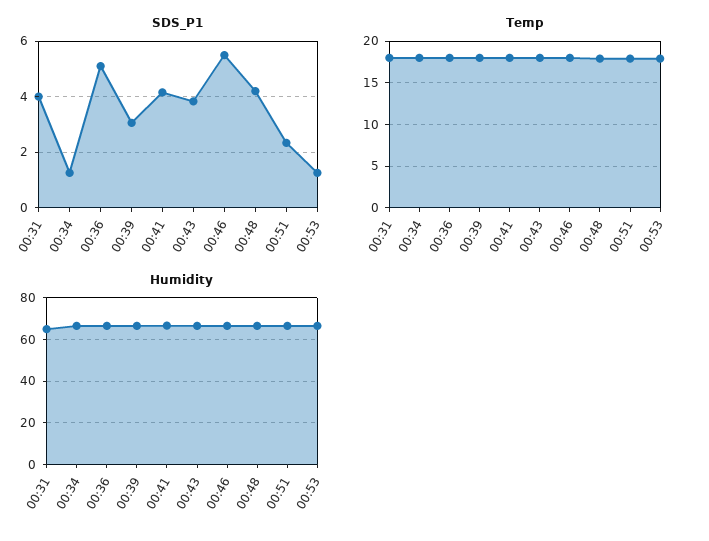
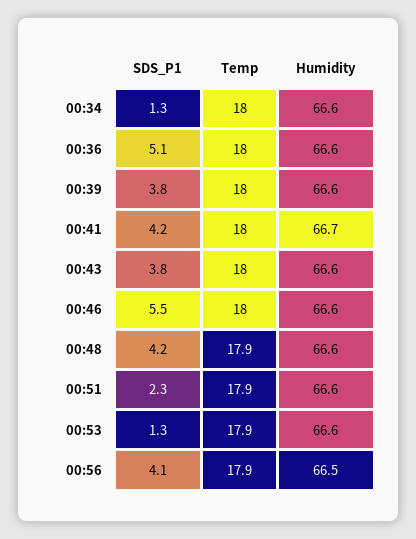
SDS_P1, 00:31: 4 -> none
SDS_P1, 00:39: 3 -> 3.8
Temp, 00:31: 18 -> none
Humidity, 00:31: 65 -> none
SDS_P1, 00:56: none -> 4.1
Temp, 00:56: none -> 17.9
Humidity, 00:56: none -> 66.5

